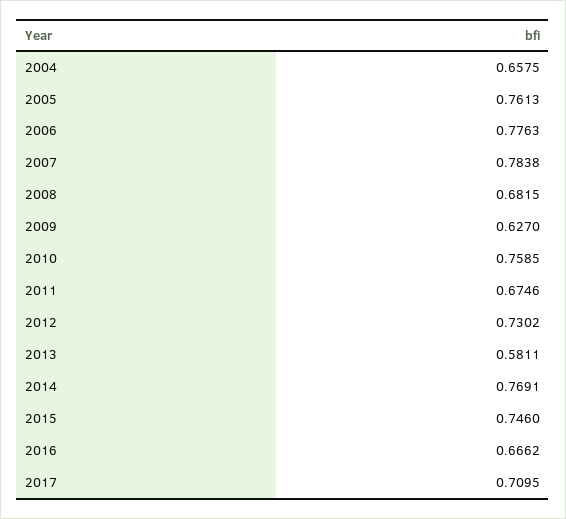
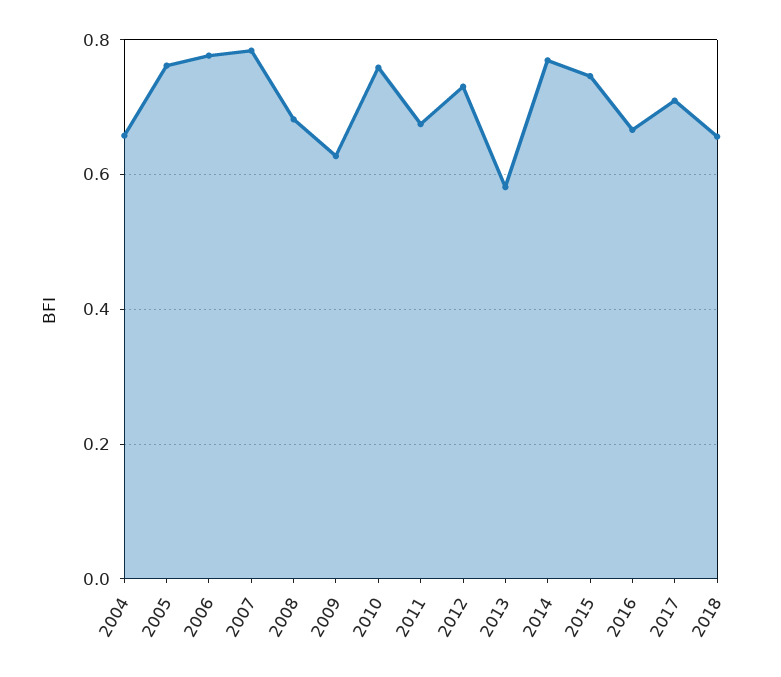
2018: none -> 0.66

